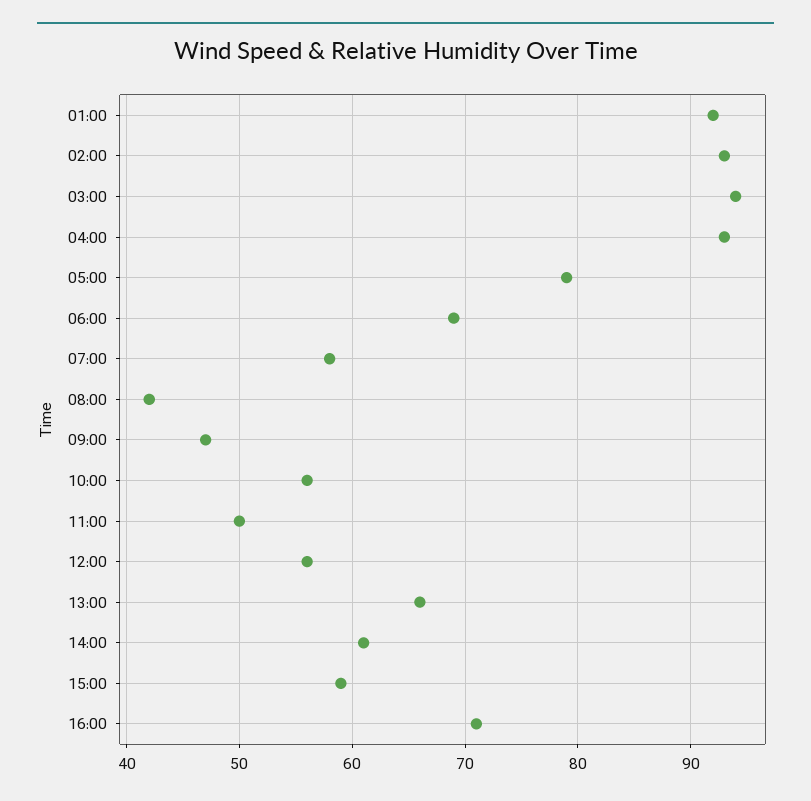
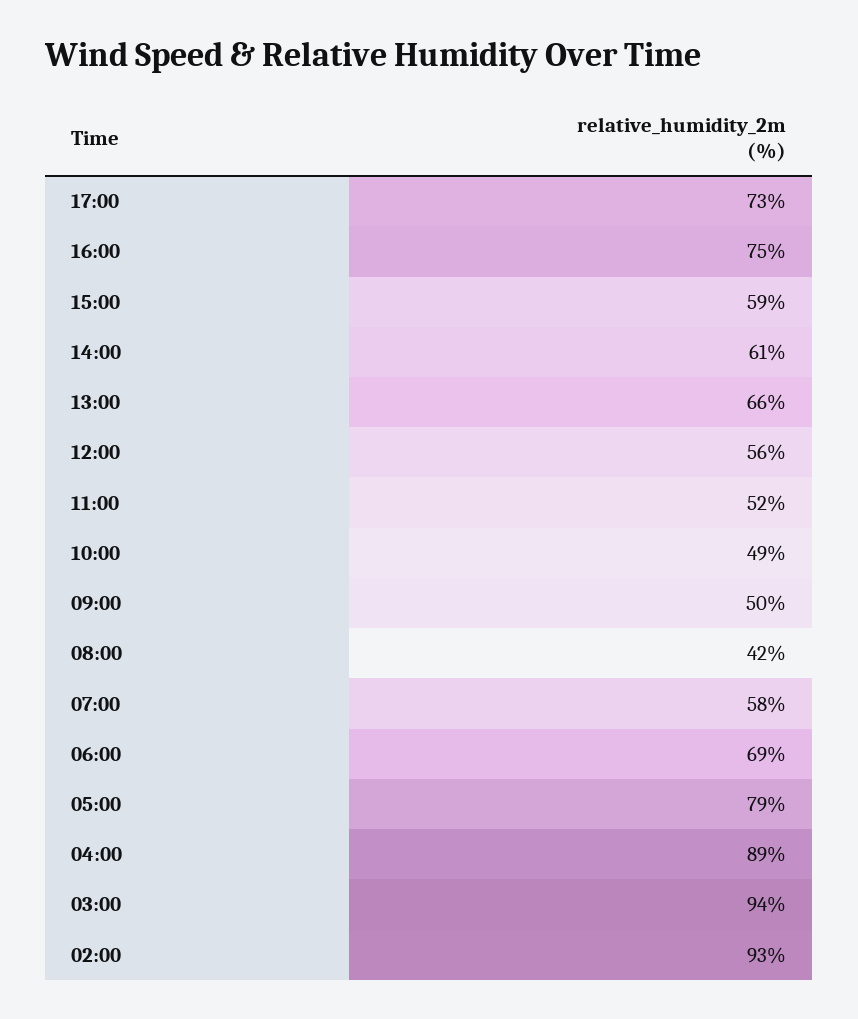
01:00: 92 -> none
04:00: 93 -> 89
09:00: 47 -> 50
10:00: 56 -> 49
11:00: 50 -> 52
16:00: 71 -> 75
17:00: none -> 73

